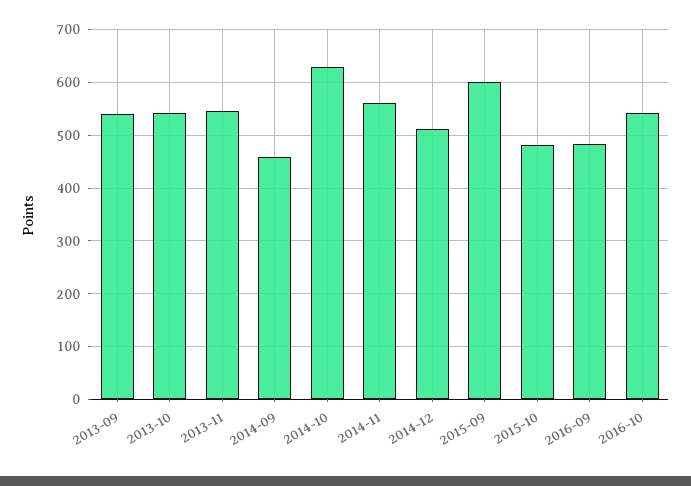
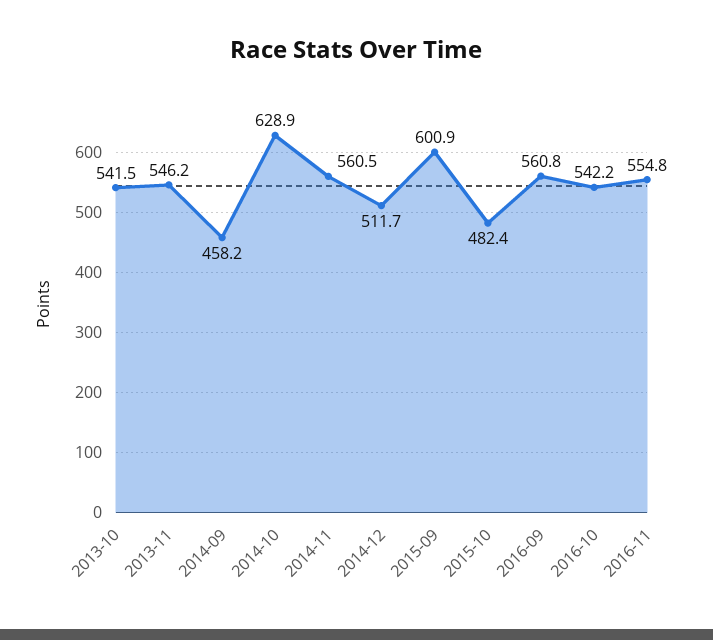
2013-09: 540 -> none
2016-09: 480 -> 560.8
2016-11: none -> 554.8

